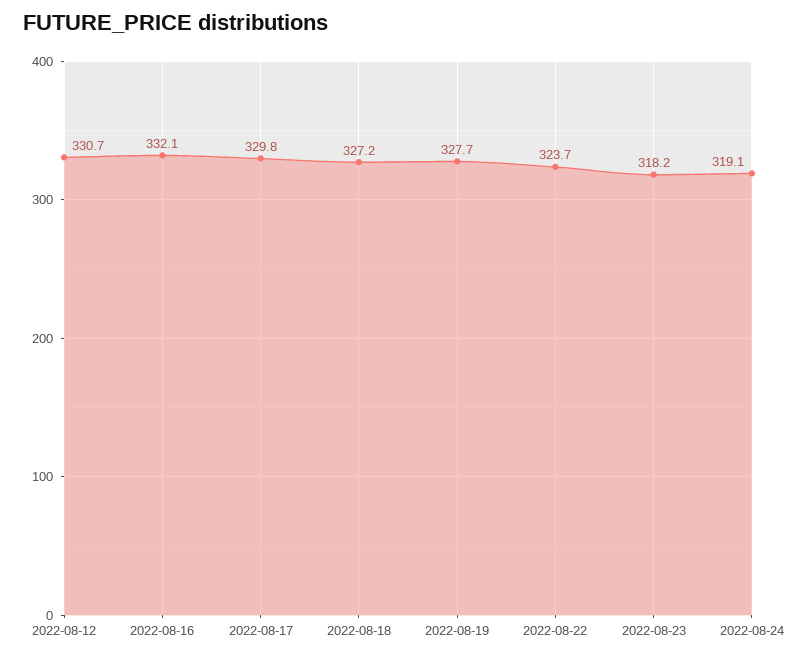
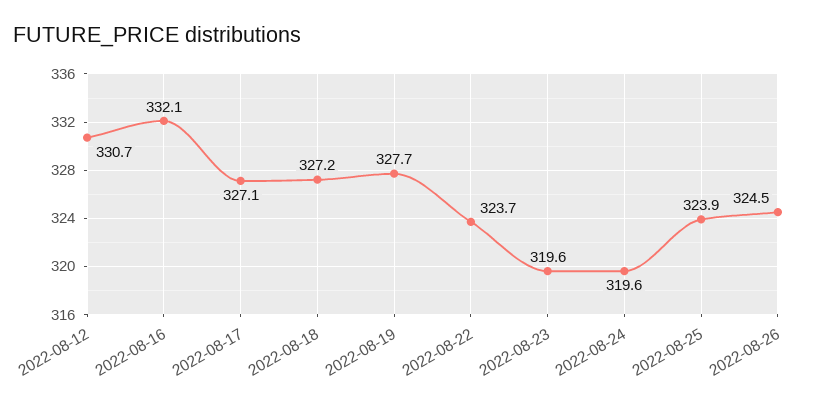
2022-08-17: 329.8 -> 327.1
2022-08-23: 318.2 -> 319.6
2022-08-24: 319.1 -> 319.6
2022-08-25: none -> 323.9
2022-08-26: none -> 324.5

